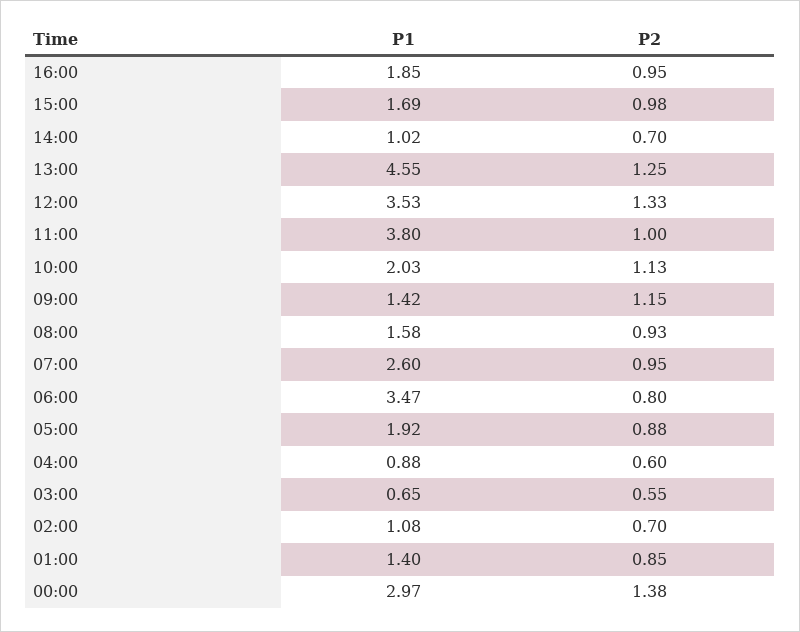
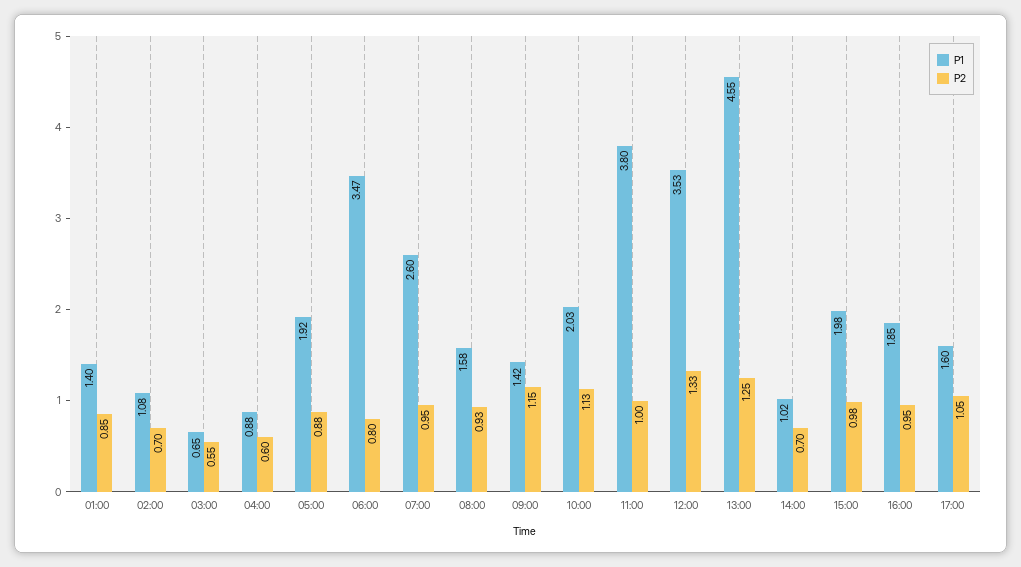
P1, 15:00: 1.69 -> 1.98
P1, 00:00: 2.97 -> none
P2, 00:00: 1.38 -> none
P1, 17:00: none -> 1.6
P2, 17:00: none -> 1.05

